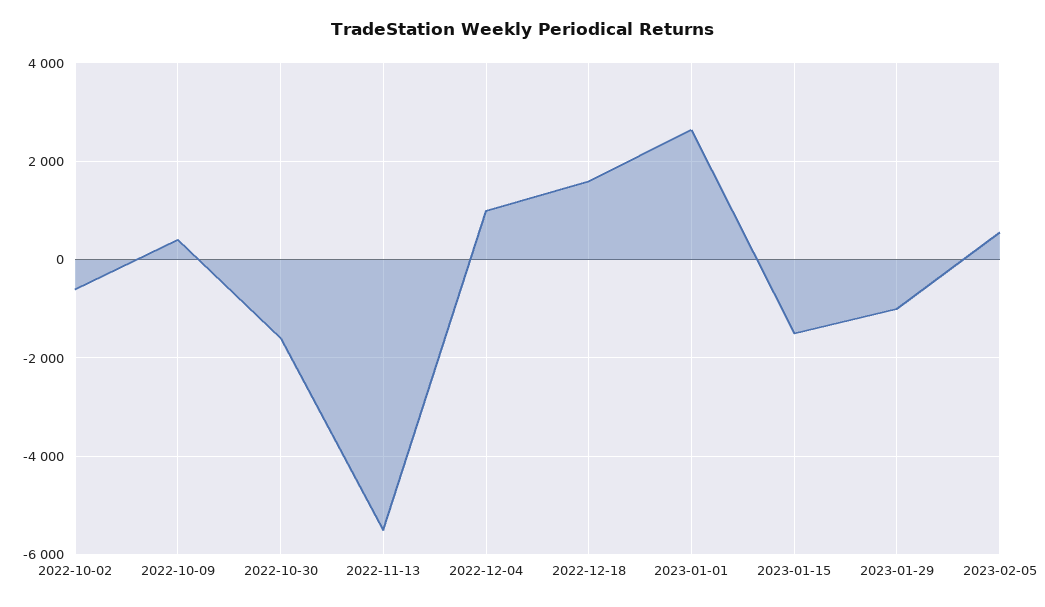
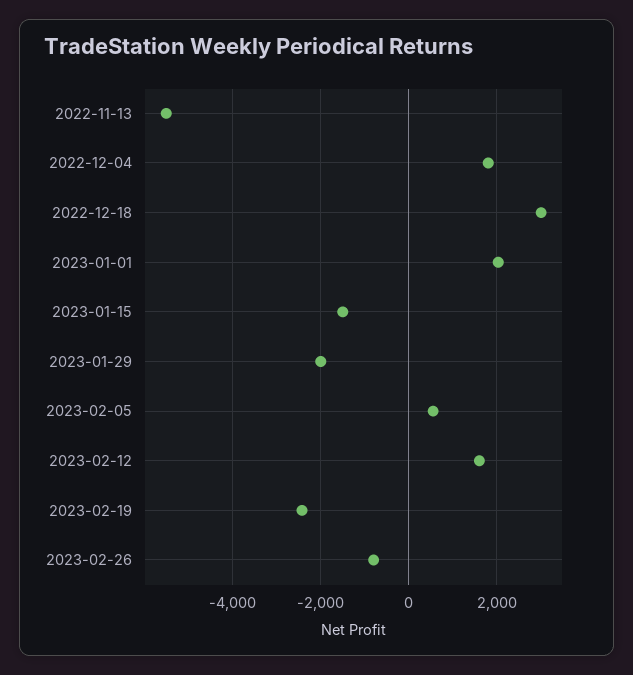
2022-10-02: -600 -> none
2022-10-09: 400 -> none
2022-10-30: -1600 -> none
2022-12-04: 1000 -> 1800
2022-12-18: 1600 -> 3000
2023-01-01: 2600 -> 2000
2023-01-29: -1000 -> -2000
2023-02-12: none -> 1600
2023-02-19: none -> -2400
2023-02-26: none -> -800

